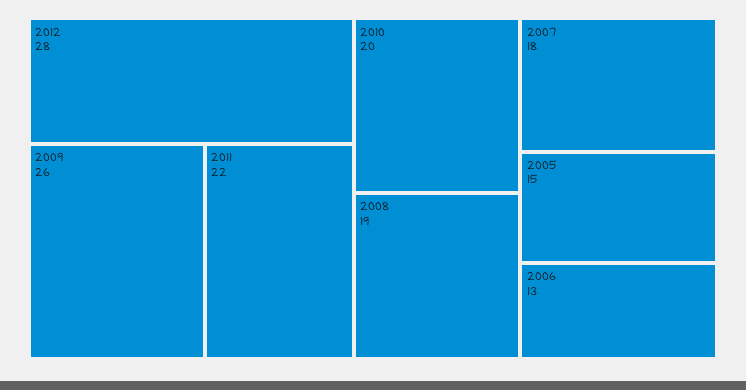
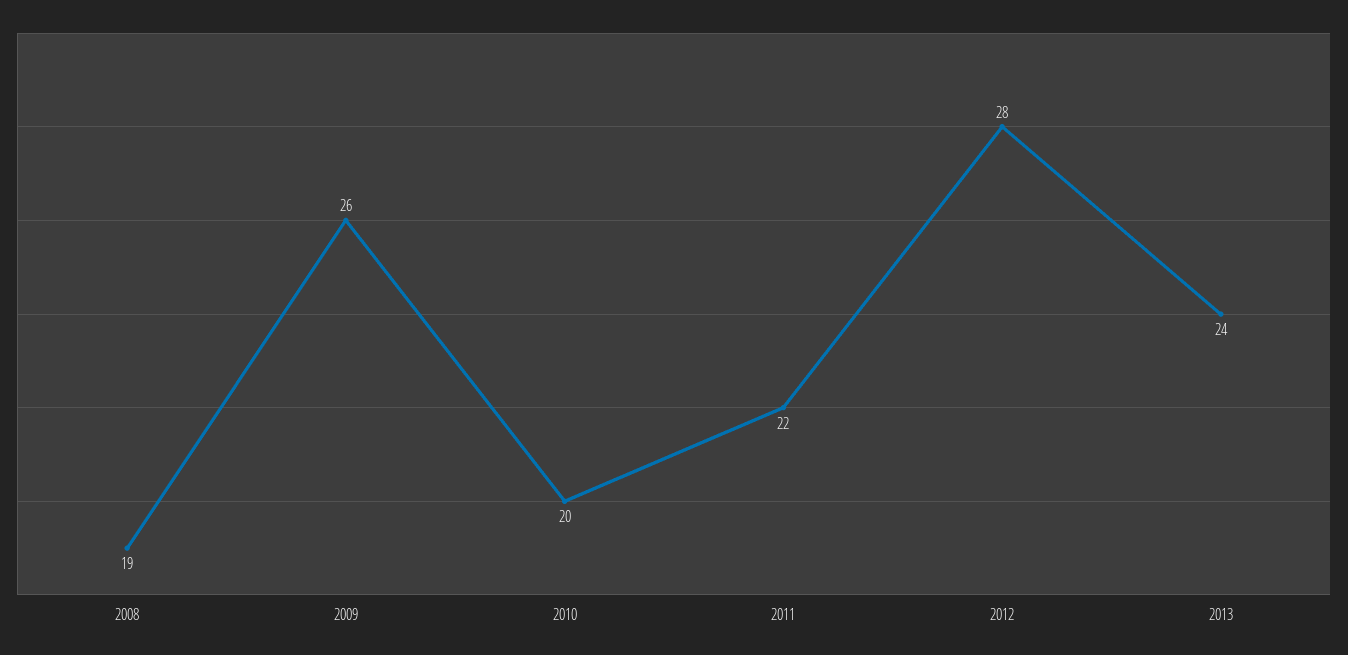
2007: 18 -> none
2005: 15 -> none
2006: 13 -> none
2013: none -> 24

